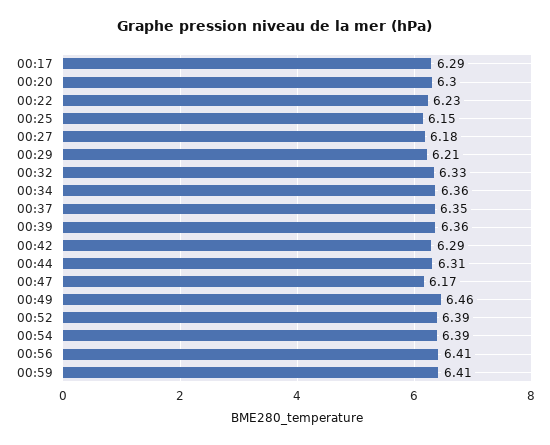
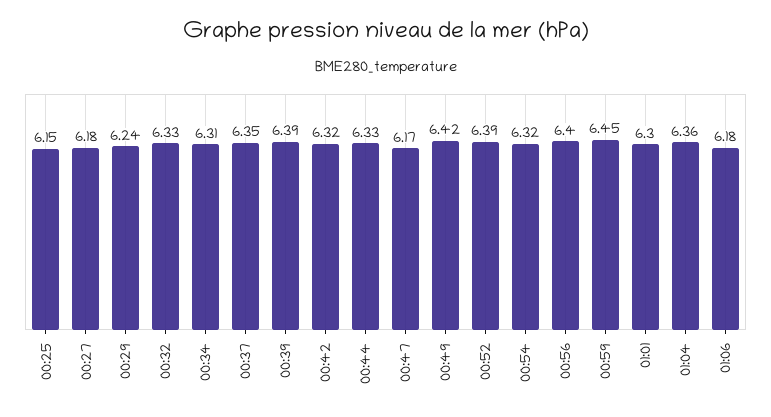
00:17: 6.29 -> none
00:20: 6.3 -> none
00:22: 6.23 -> none
00:29: 6.21 -> 6.24
00:34: 6.36 -> 6.31
00:39: 6.36 -> 6.39
00:42: 6.29 -> 6.32
00:44: 6.31 -> 6.33
00:49: 6.46 -> 6.42
00:54: 6.39 -> 6.32
00:56: 6.41 -> 6.4
00:59: 6.41 -> 6.45
01:01: none -> 6.3
01:04: none -> 6.36
01:06: none -> 6.18

